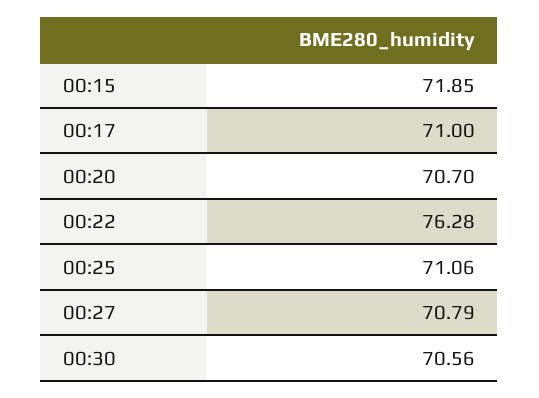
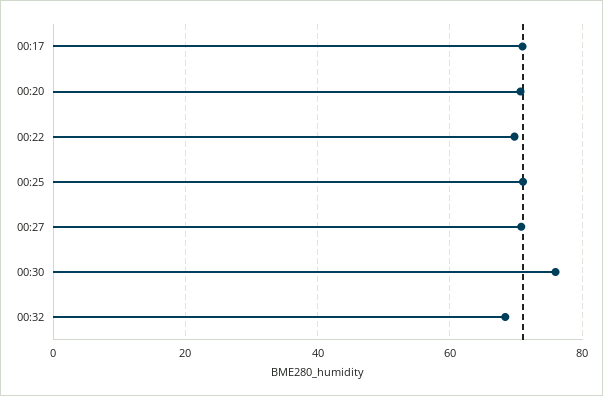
00:15: 71.85 -> none
00:22: 76.28 -> 70
00:30: 70.56 -> 76
00:32: none -> 68

